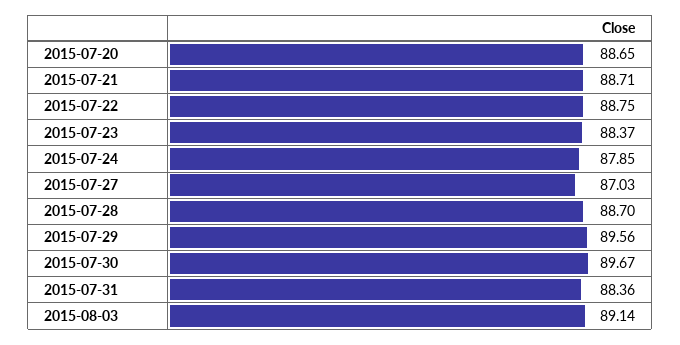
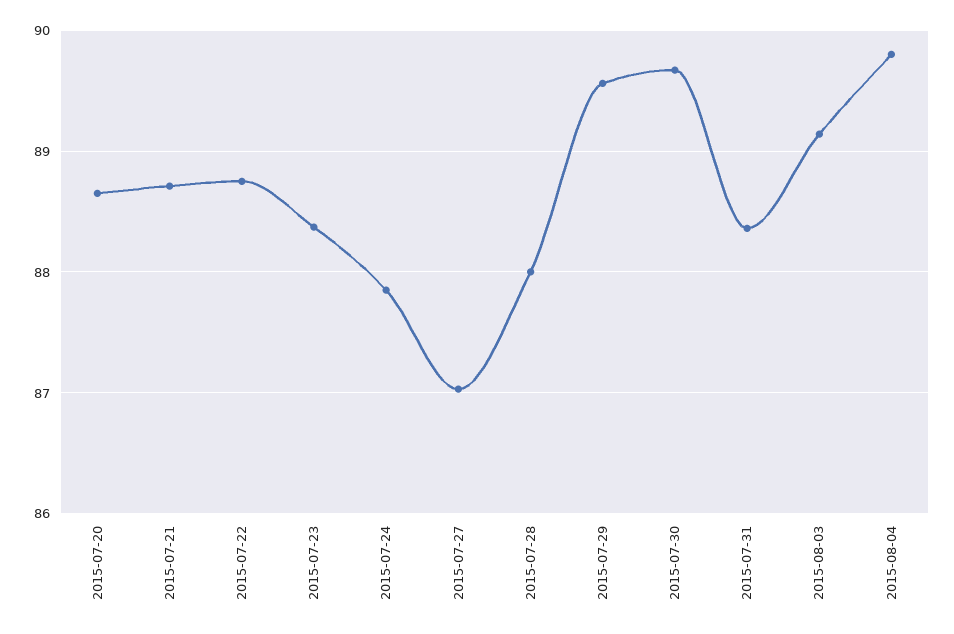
2015-07-28: 88.7 -> 88
2015-08-04: none -> 89.8

